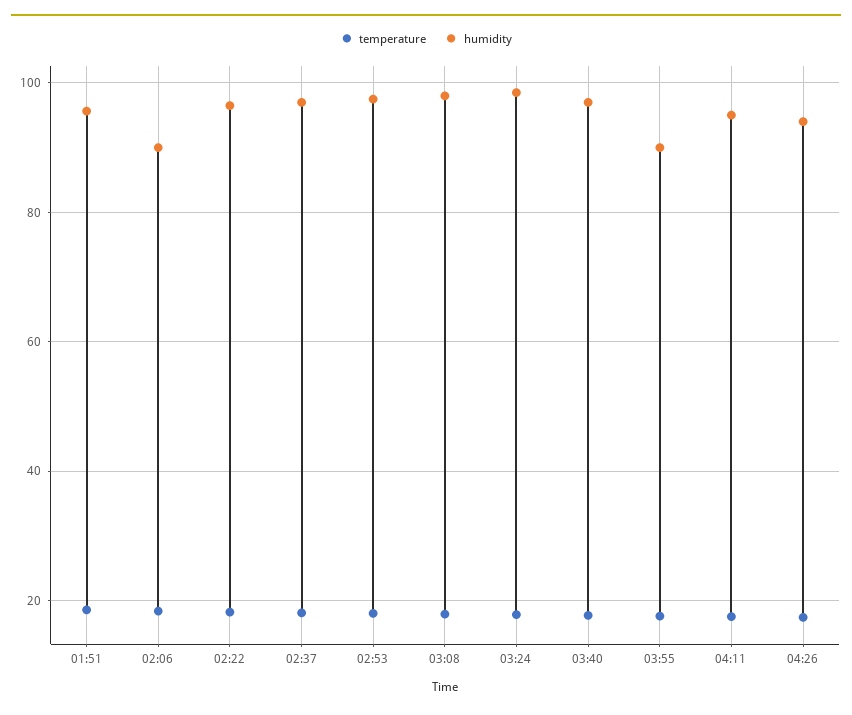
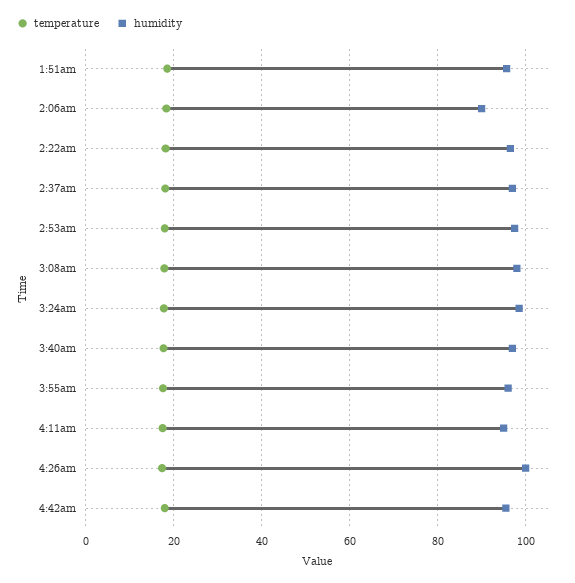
humidity, 03:55: 90 -> 96
humidity, 04:26: 94 -> 100
temperature, 4:42am: none -> 18
humidity, 4:42am: none -> 96

